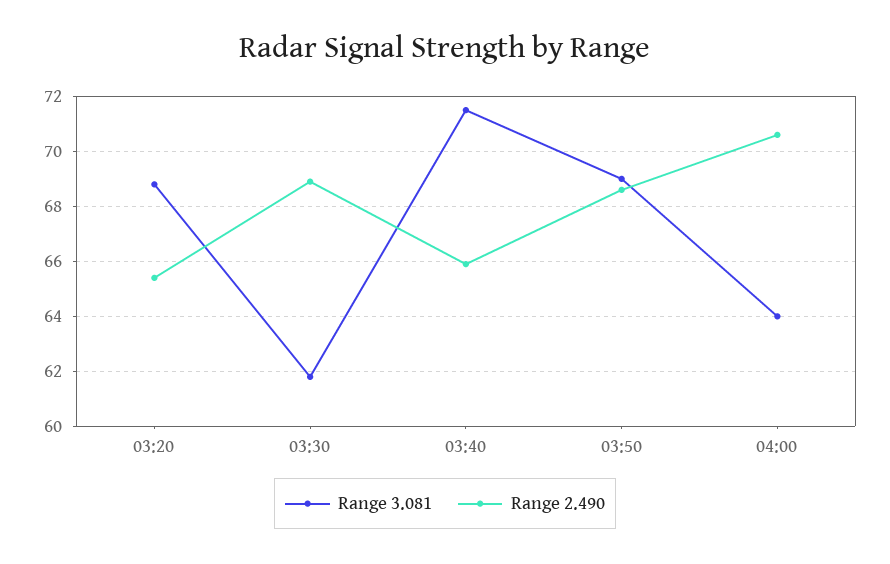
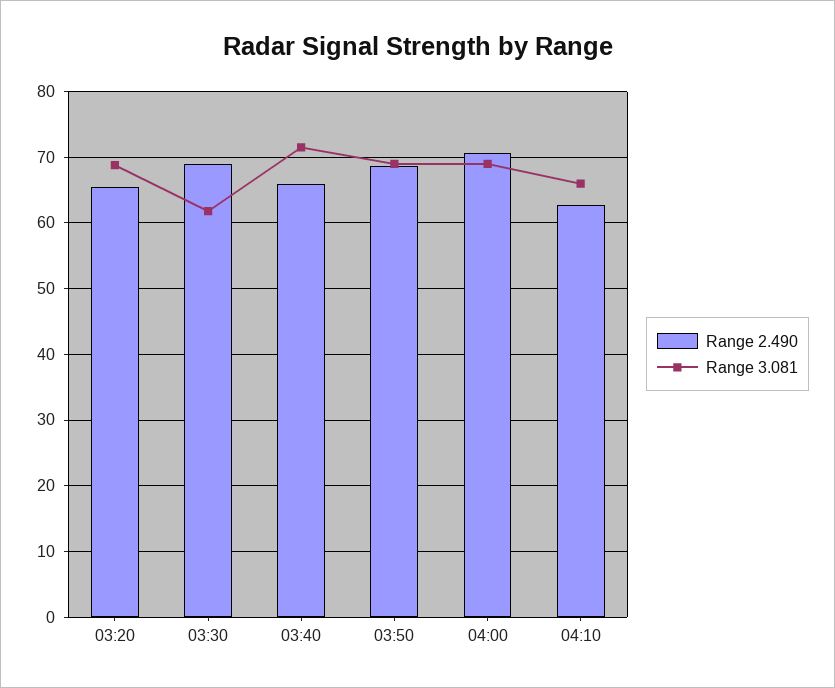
Range 3.081, 04:00: 64 -> 69
Range 2.490, 04:10: none -> 63
Range 3.081, 04:10: none -> 66

